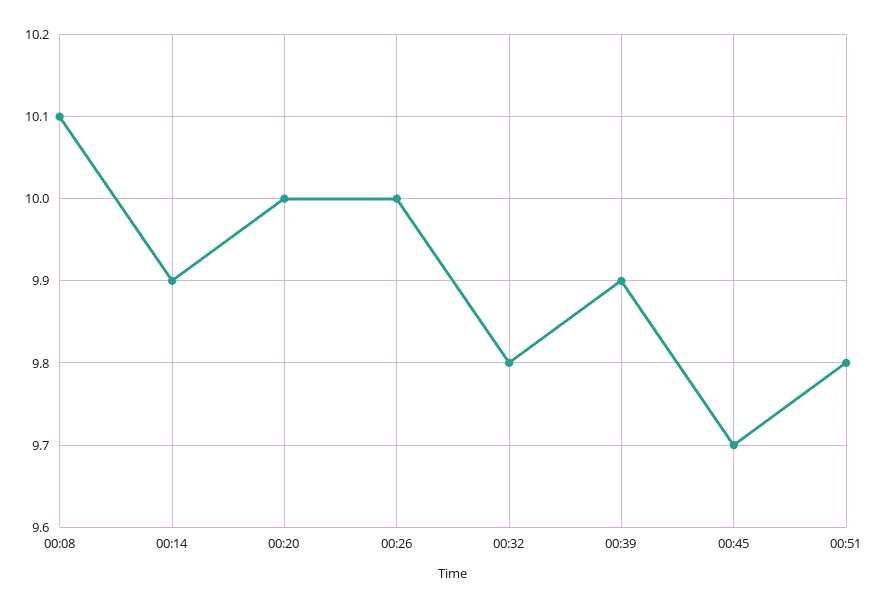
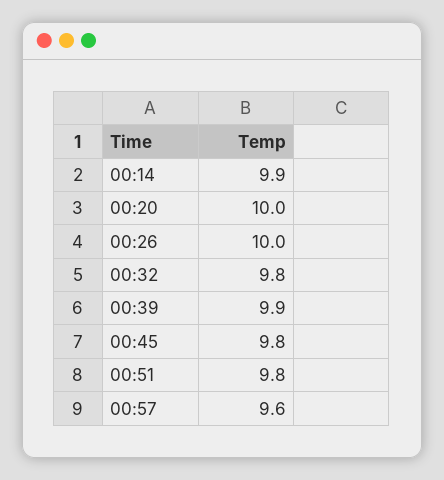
00:08: 10.1 -> none
00:45: 9.7 -> 9.8
00:57: none -> 9.6

